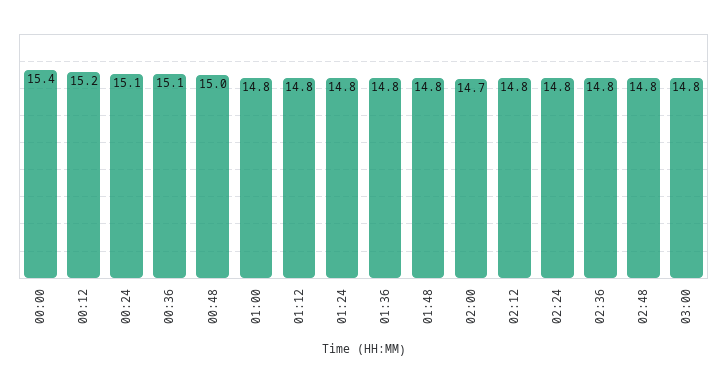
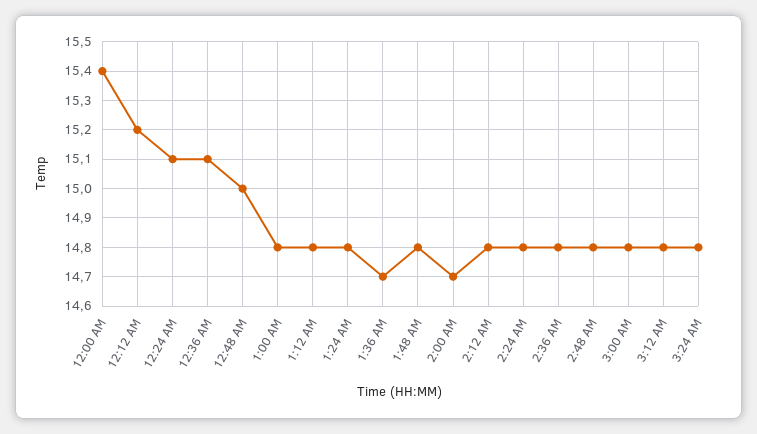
01:36: 14.8 -> 14.7
3:12 AM: none -> 14.8
3:24 AM: none -> 14.8

